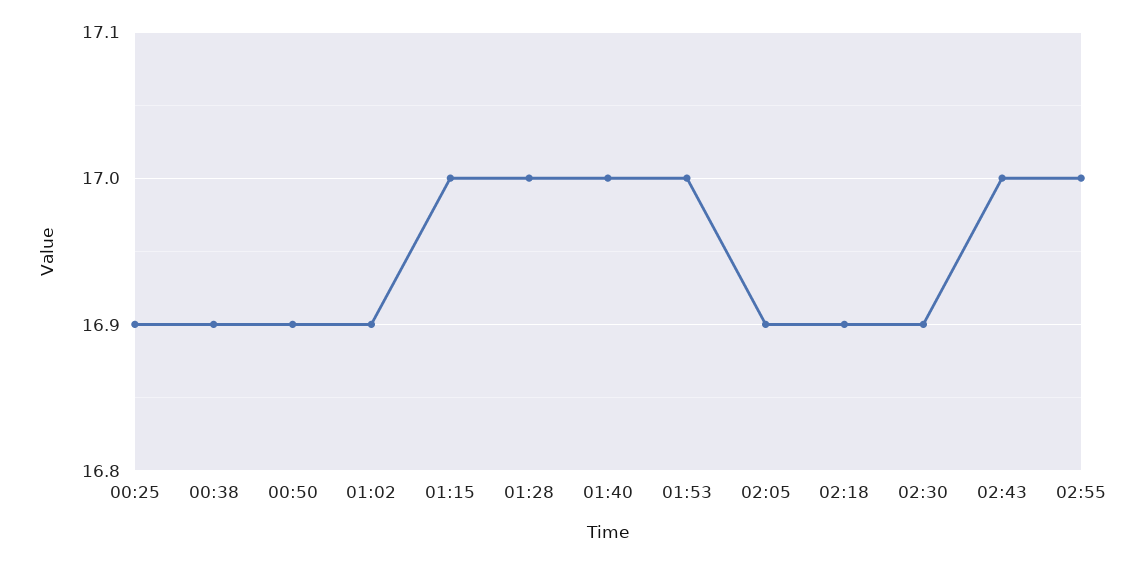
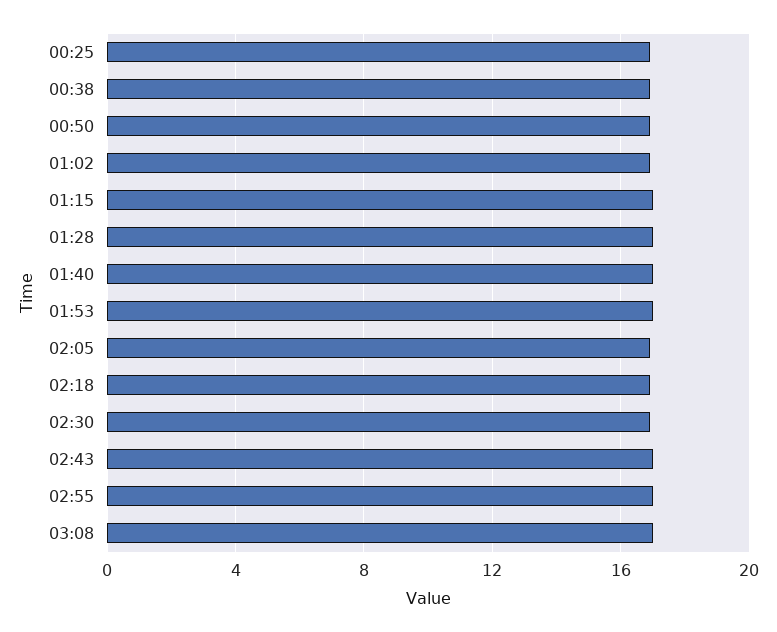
03:08: none -> 17

